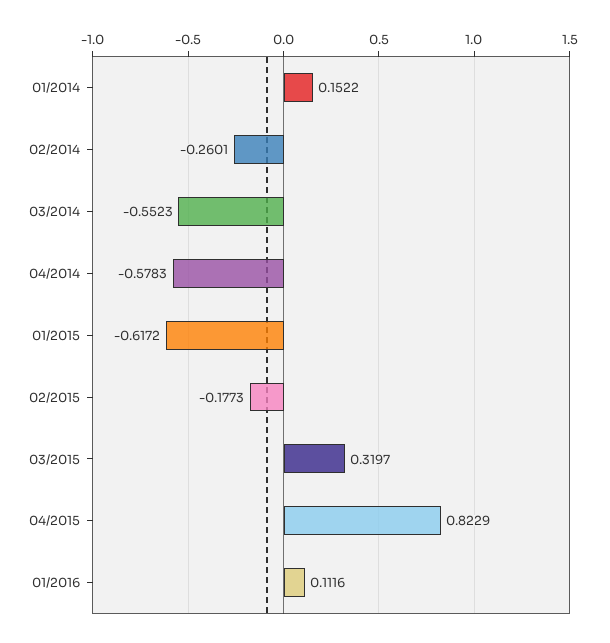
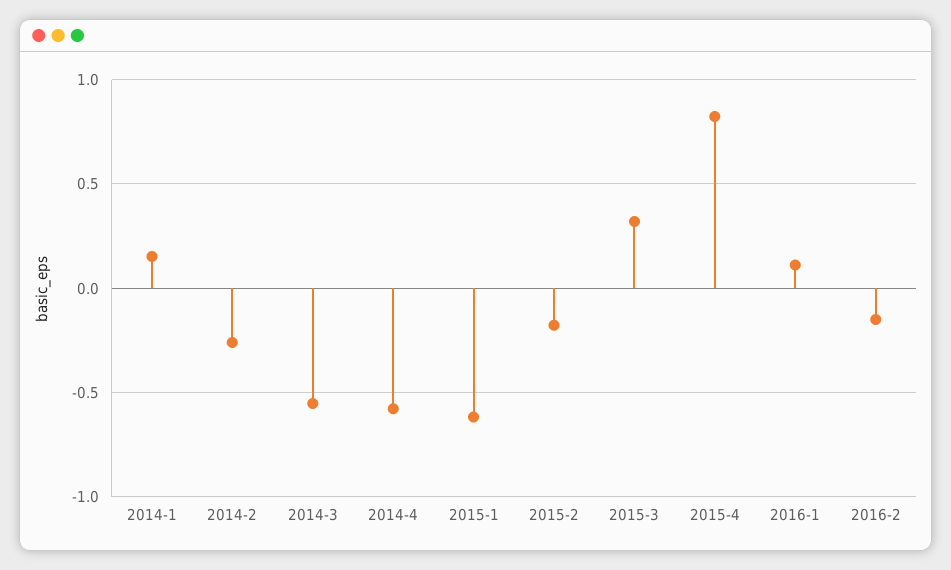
2016-2: none -> -0.15

